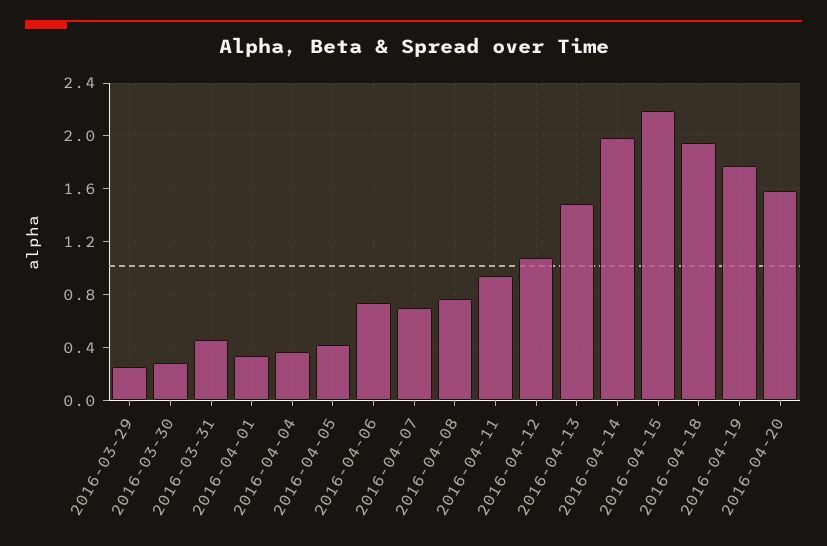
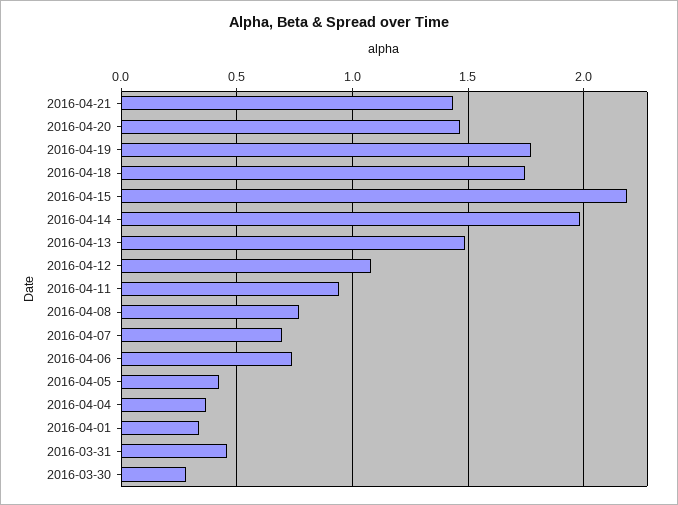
2016-03-29: 0.25 -> none
2016-04-18: 1.95 -> 1.75
2016-04-20: 1.6 -> 1.45
2016-04-21: none -> 1.45

